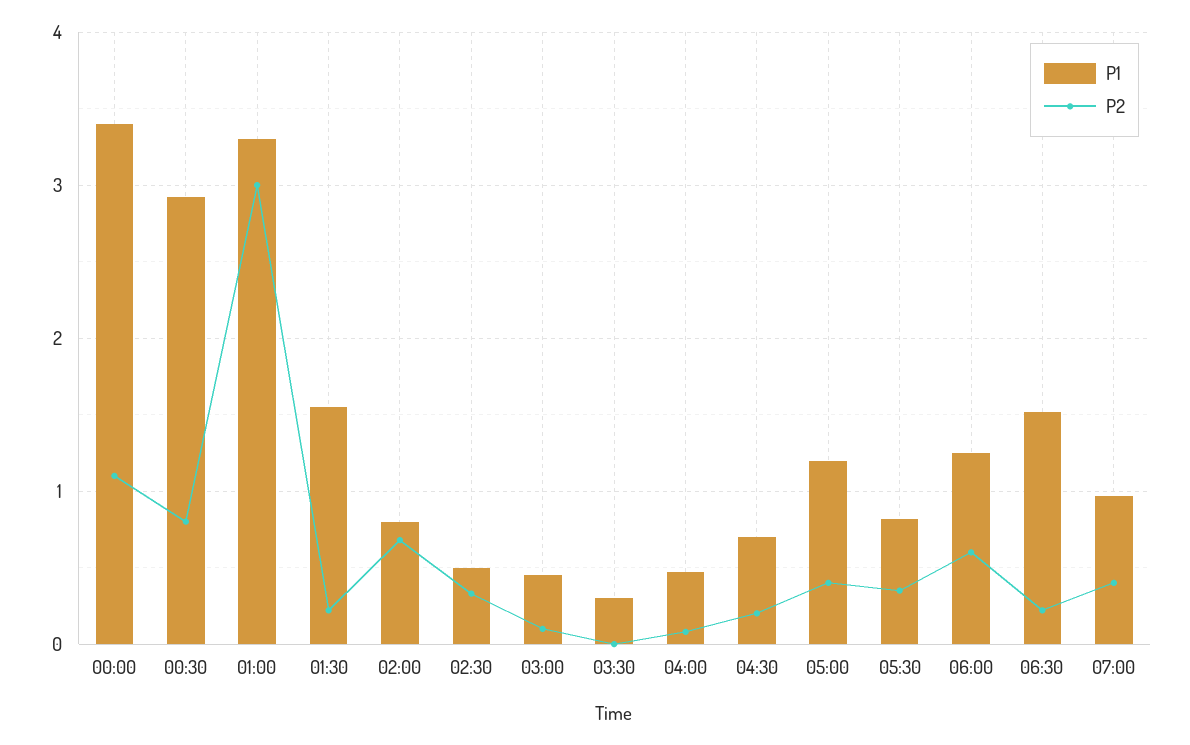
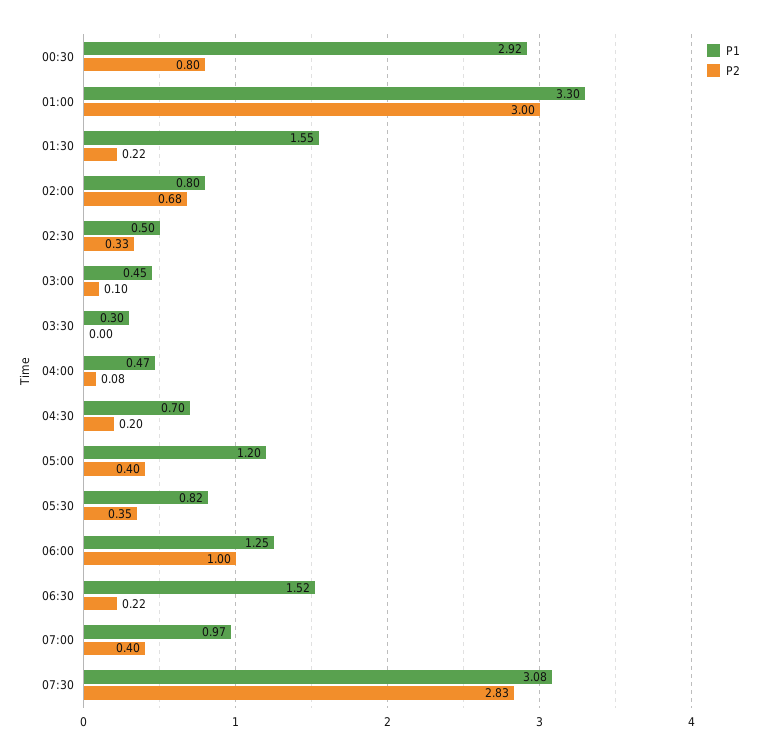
P1, 00:00: 3.4 -> none
P2, 00:00: 1.1 -> none
P2, 06:00: 0.6 -> 1
P1, 07:30: none -> 3.08
P2, 07:30: none -> 2.83

